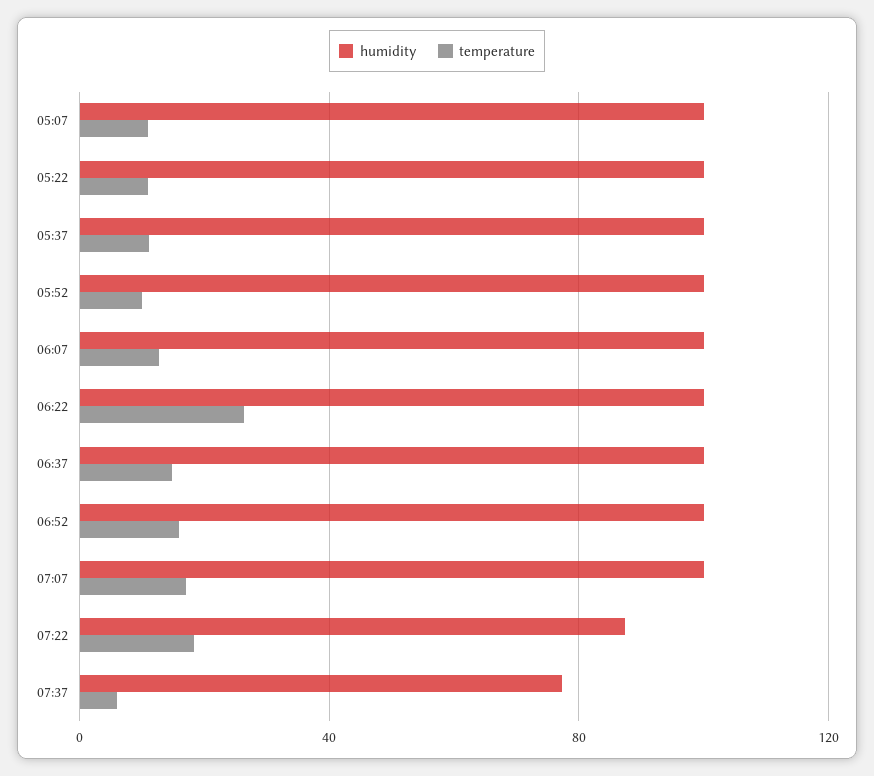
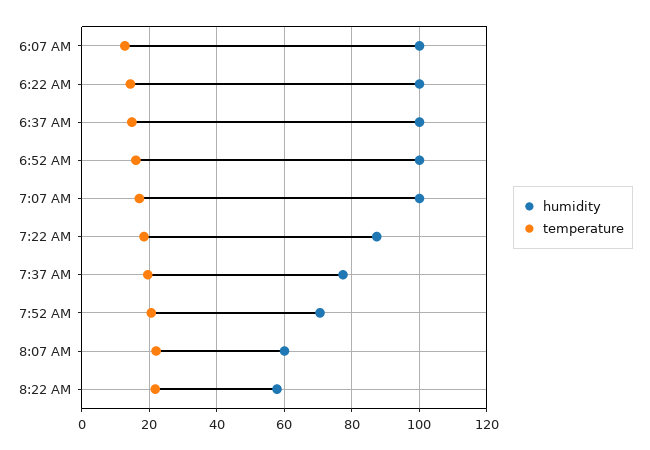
humidity, 05:07: 100 -> none
temperature, 05:07: 10 -> none
humidity, 05:22: 100 -> none
temperature, 05:22: 10 -> none
humidity, 05:37: 100 -> none
temperature, 05:37: 10 -> none
humidity, 05:52: 100 -> none
temperature, 05:52: 10 -> none
temperature, 06:22: 25 -> 14
temperature, 07:37: 5 -> 20
humidity, 7:52 AM: none -> 70
temperature, 7:52 AM: none -> 20
humidity, 8:07 AM: none -> 60
temperature, 8:07 AM: none -> 22
humidity, 8:22 AM: none -> 58
temperature, 8:22 AM: none -> 22

